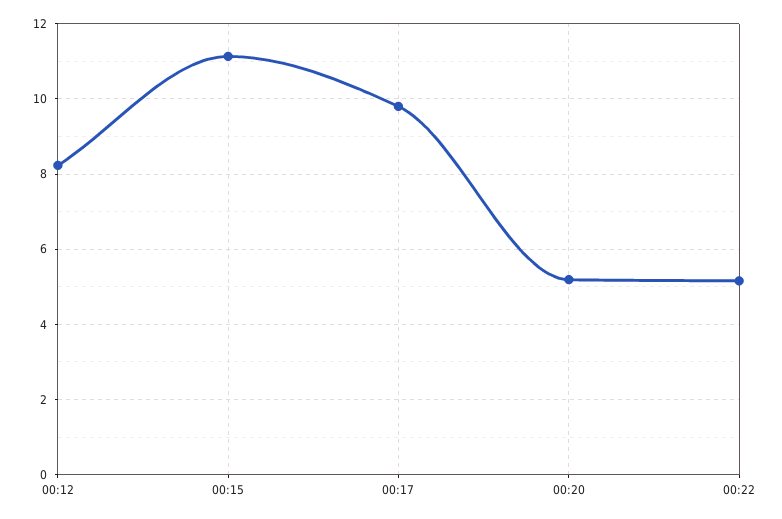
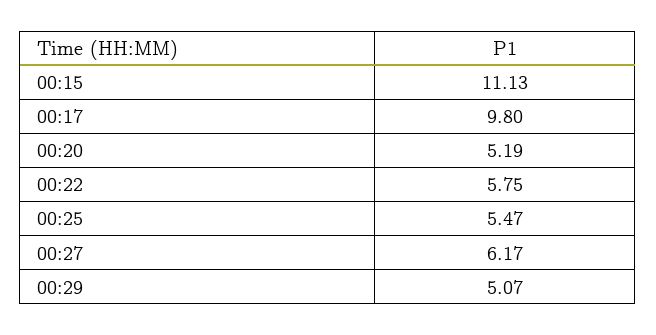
00:12: 8.2 -> none
00:22: 5.2 -> 5.75
00:25: none -> 5.47
00:27: none -> 6.17
00:29: none -> 5.07

